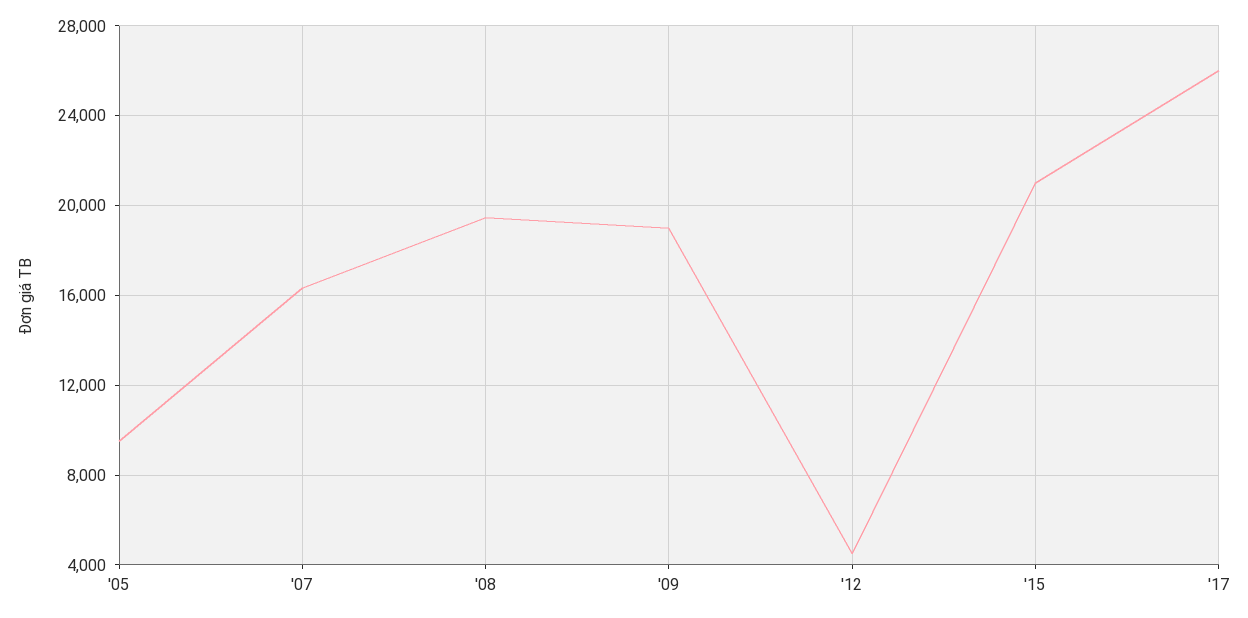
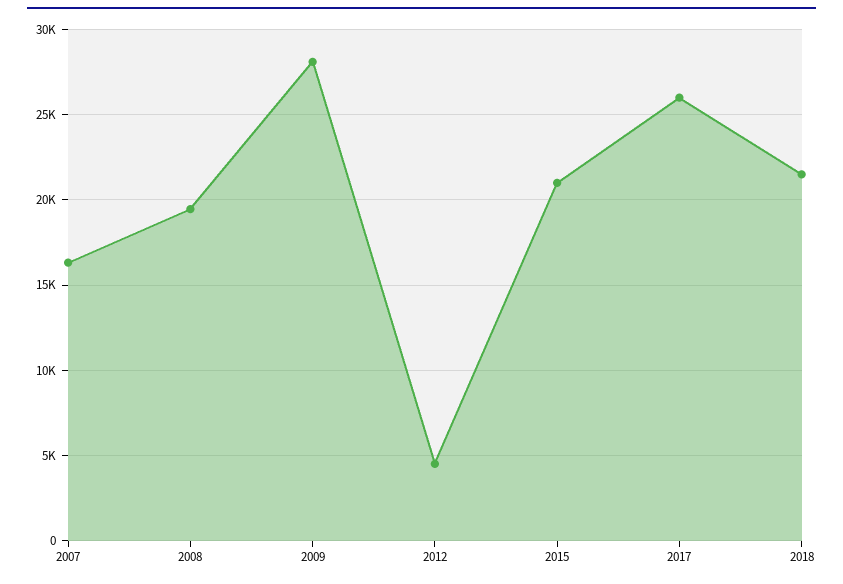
'05: 9500 -> none
'09: 19000 -> 28000
2018: none -> 21500

